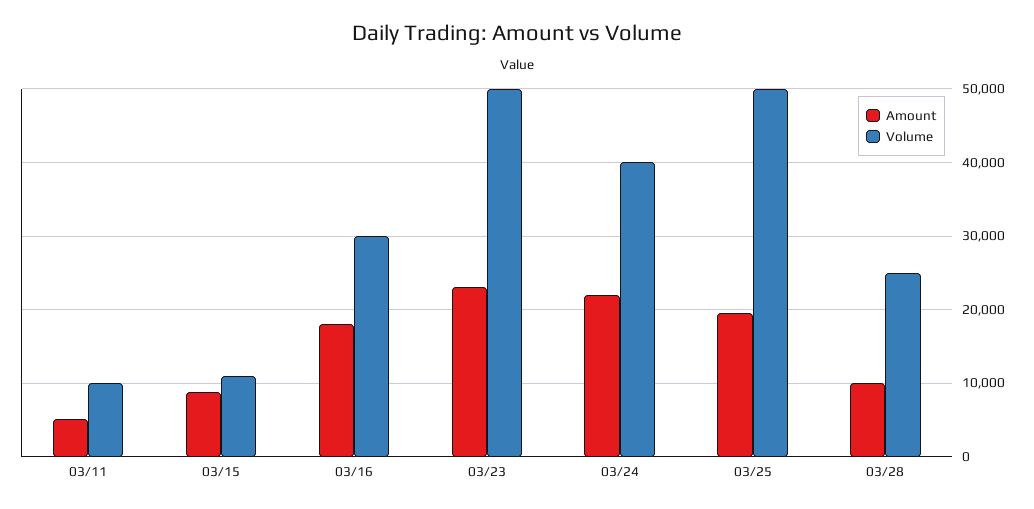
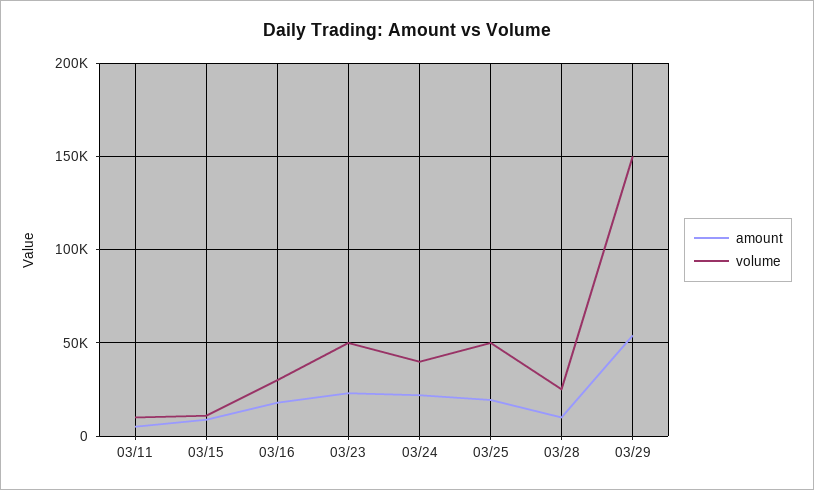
Amount, 03/29: none -> 55000
Volume, 03/29: none -> 150000

